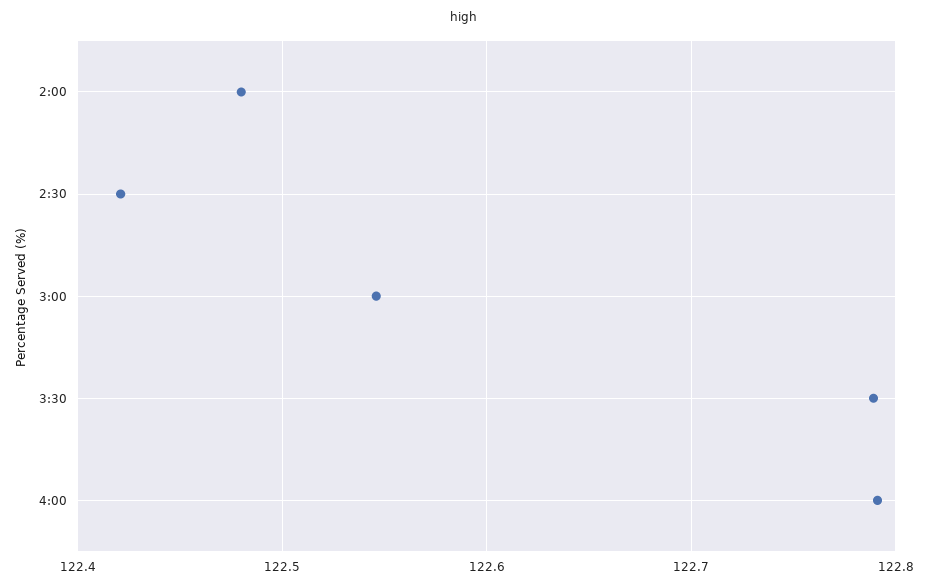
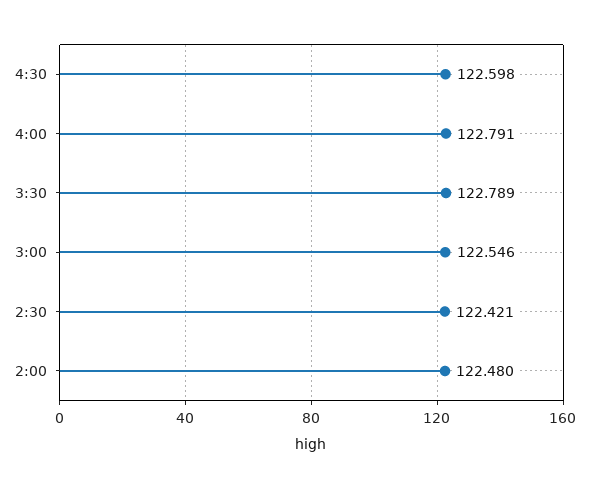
4:30: none -> 122.598

